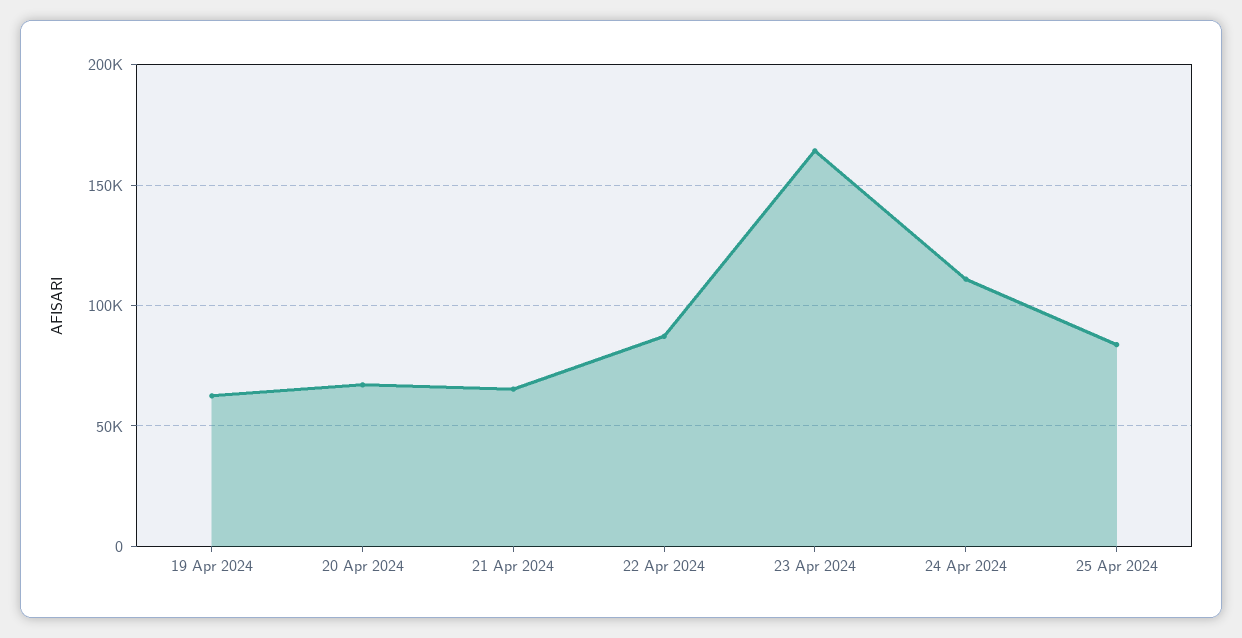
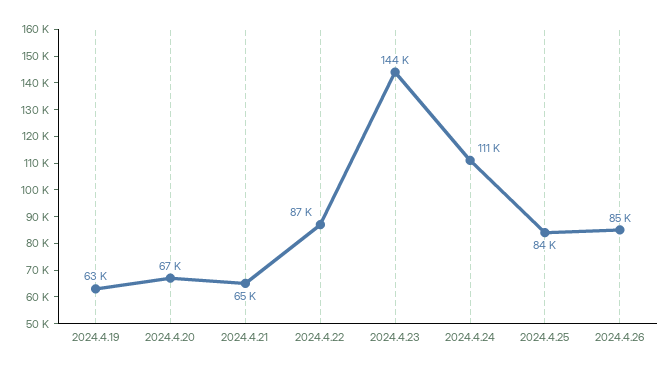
23 Apr 2024: 165000 -> 144000
2024.4.26: none -> 85000

